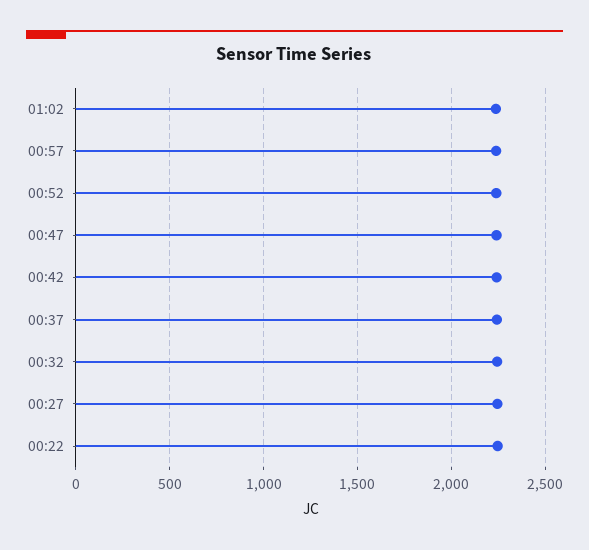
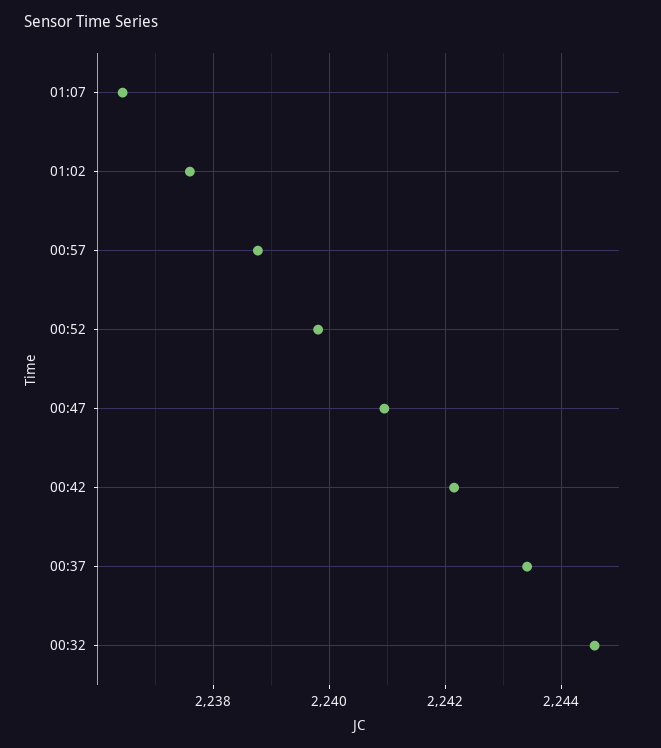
00:27: 2250 -> none
00:22: 2250 -> none
01:07: none -> 2236.4

